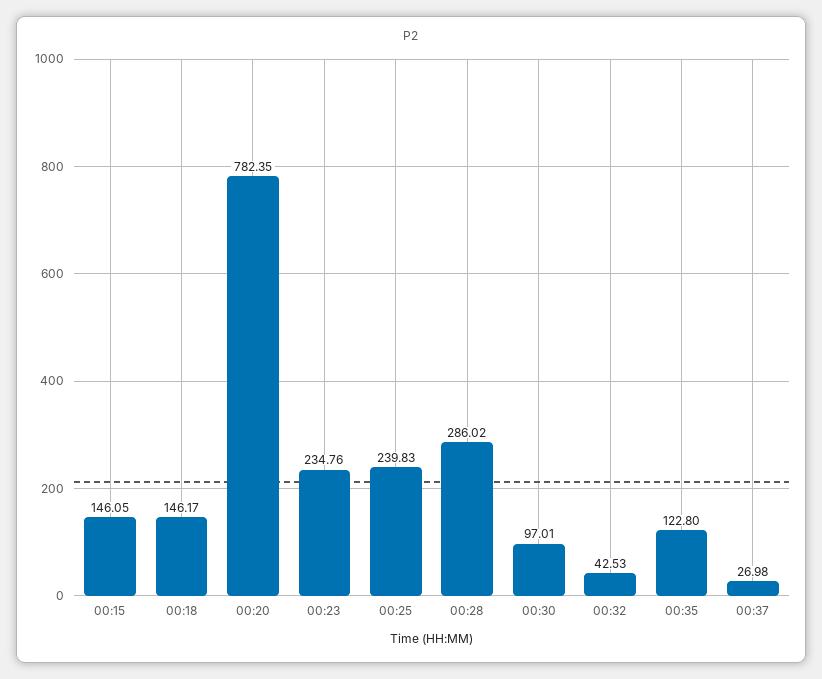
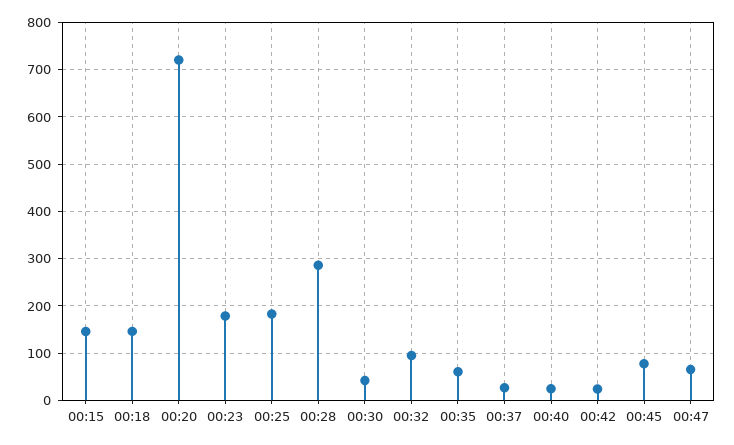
00:20: 782.35 -> 720
00:23: 234.76 -> 180
00:25: 239.83 -> 180
00:30: 97.01 -> 40
00:32: 42.53 -> 100
00:35: 122.8 -> 60
00:40: none -> 20
00:42: none -> 20
00:45: none -> 80
00:47: none -> 60

